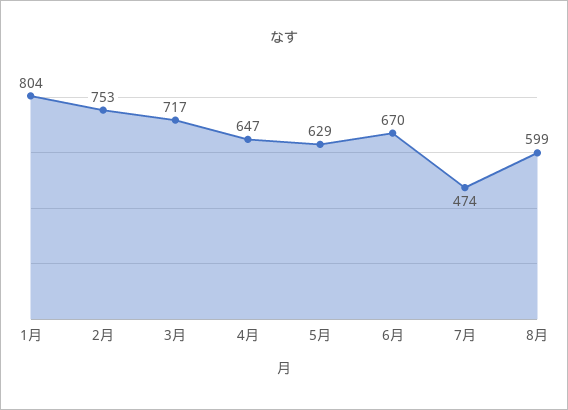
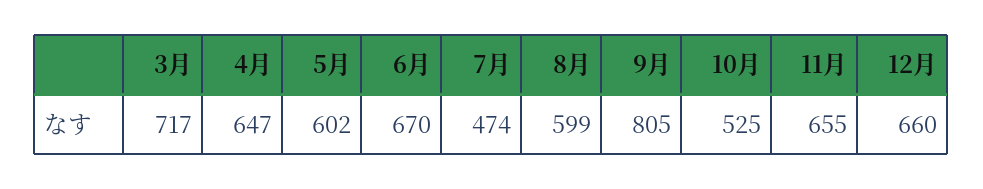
1月: 804 -> none
2月: 753 -> none
5月: 629 -> 602
9月: none -> 805
10月: none -> 525
11月: none -> 655
12月: none -> 660

